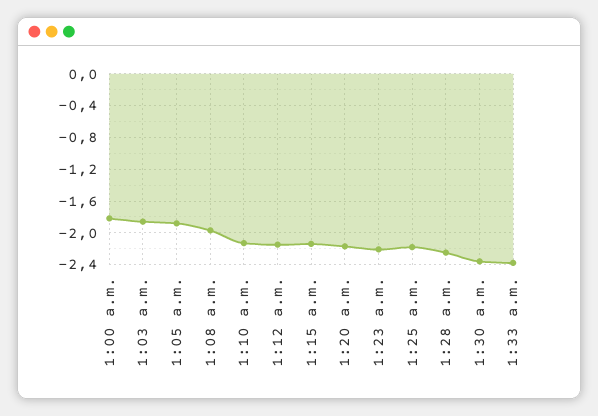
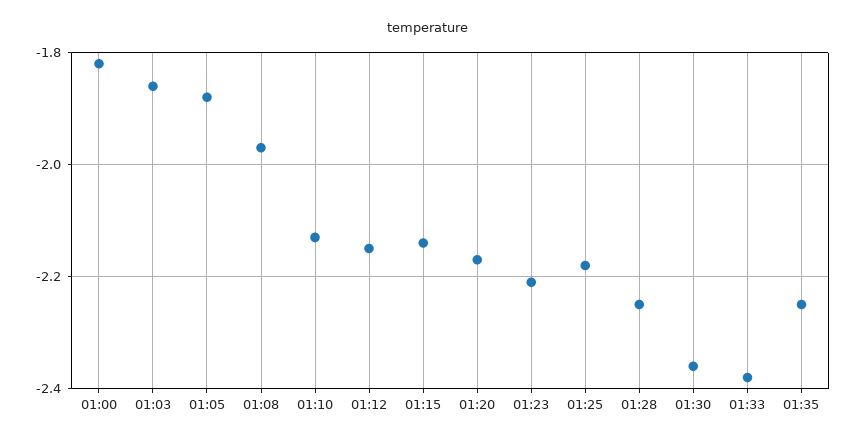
01:35: none -> -2.25

